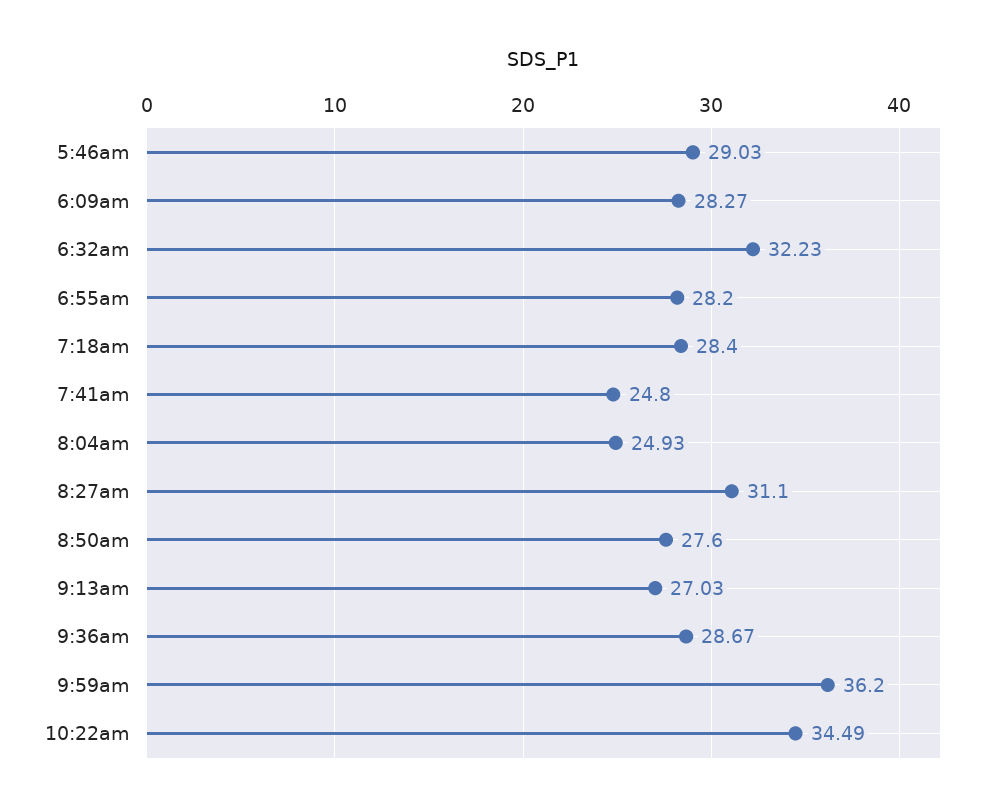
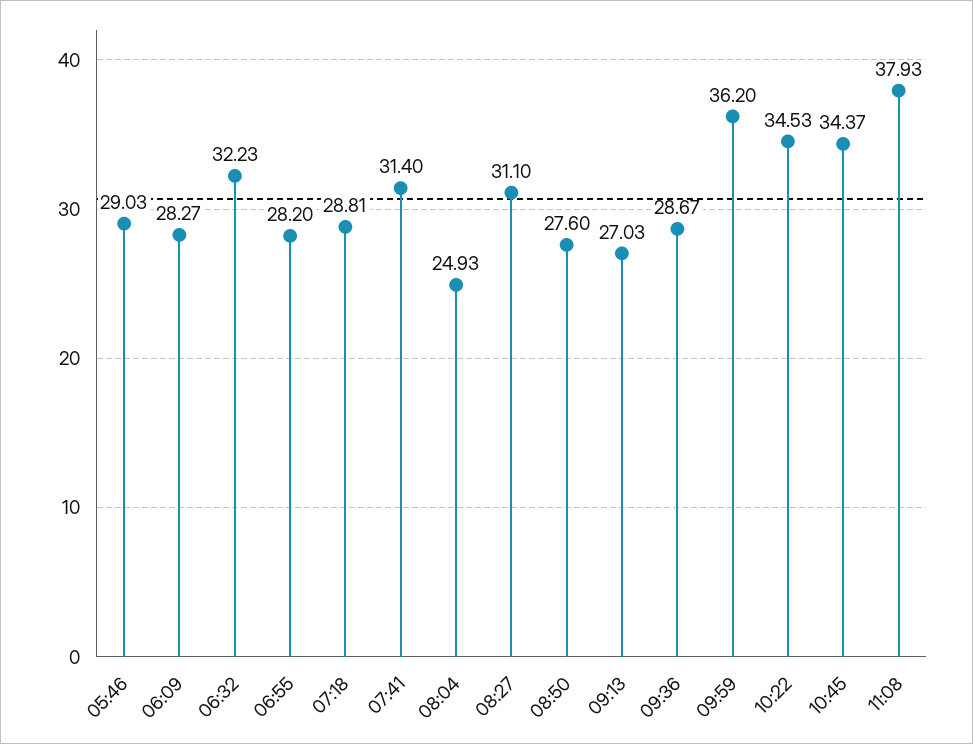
7:18am: 28.4 -> 28.81
7:41am: 24.8 -> 31.4
10:22am: 34.49 -> 34.53
10:45: none -> 34.37
11:08: none -> 37.93

